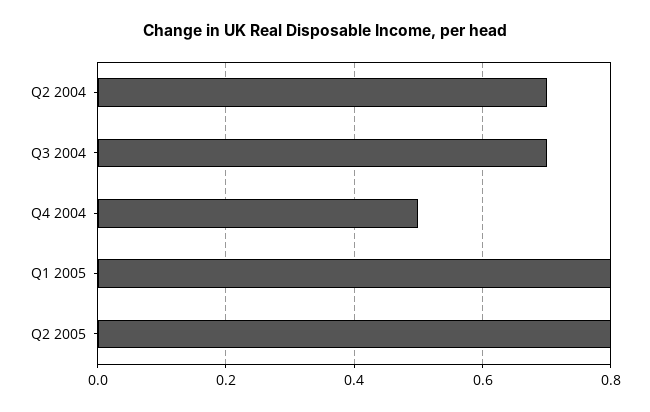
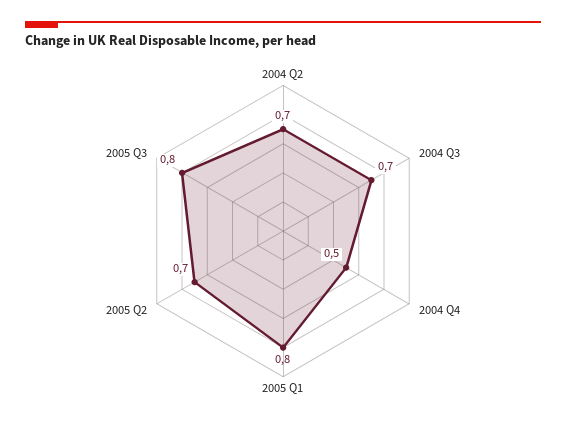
Q2 2005: 0.8 -> 0.7
2005 Q3: none -> 0.8

